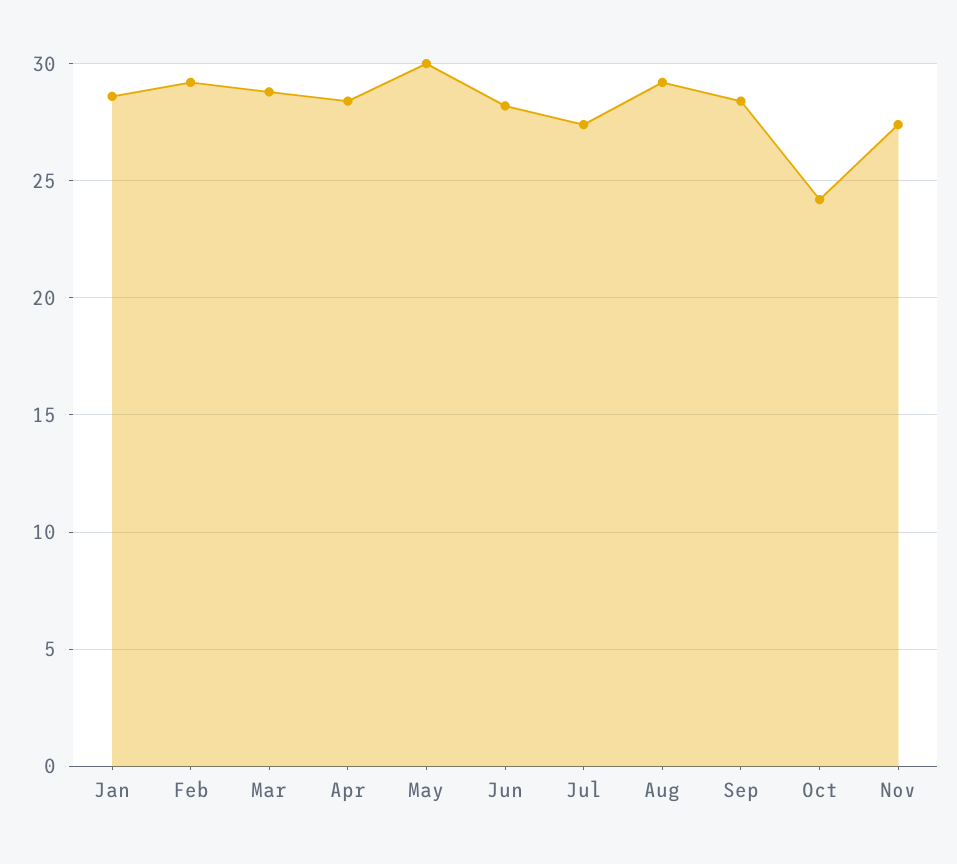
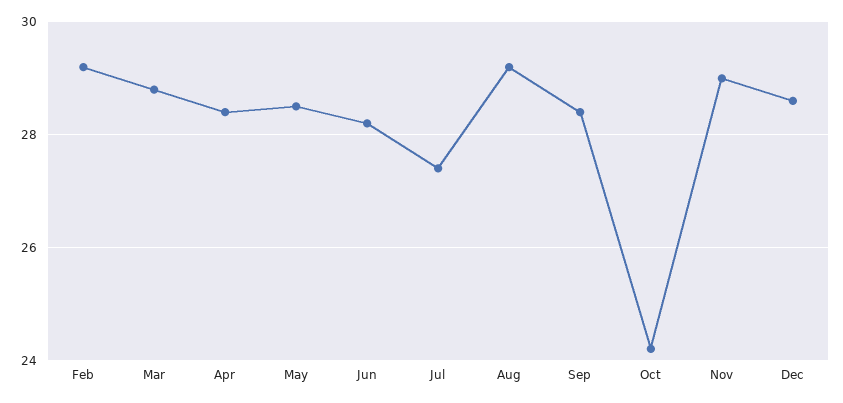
Jan: 28.5 -> none
May: 30 -> 28.5
Nov: 27.5 -> 29
Dec: none -> 28.5

